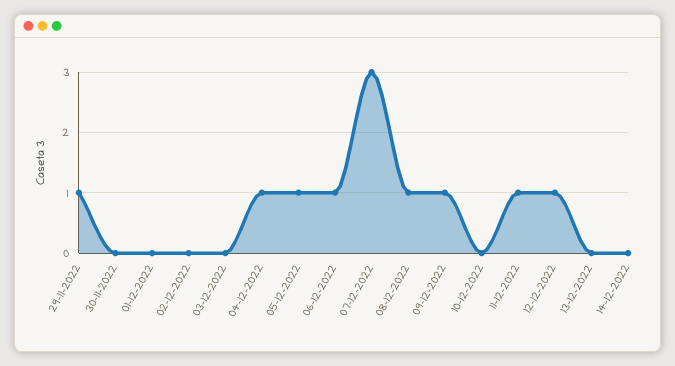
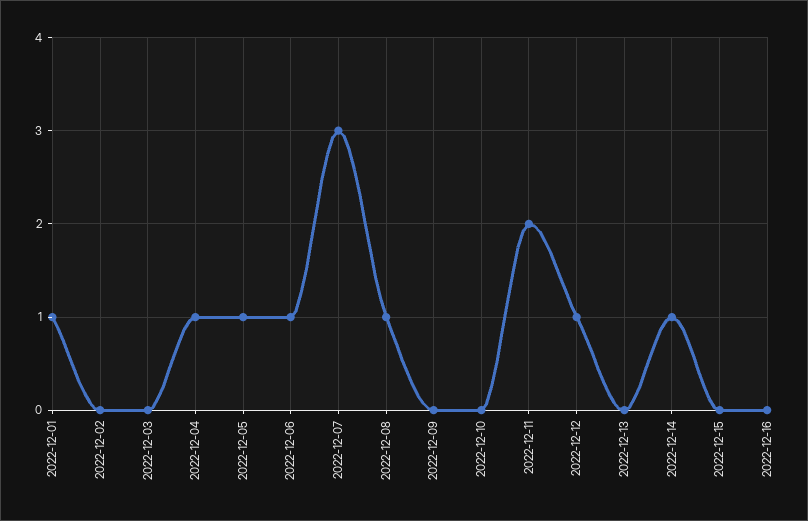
29-11-2022: 1 -> none
30-11-2022: 0 -> none
01-12-2022: 0 -> 1
09-12-2022: 1 -> 0
11-12-2022: 1 -> 2
14-12-2022: 0 -> 1
2022-12-15: none -> 0
2022-12-16: none -> 0

